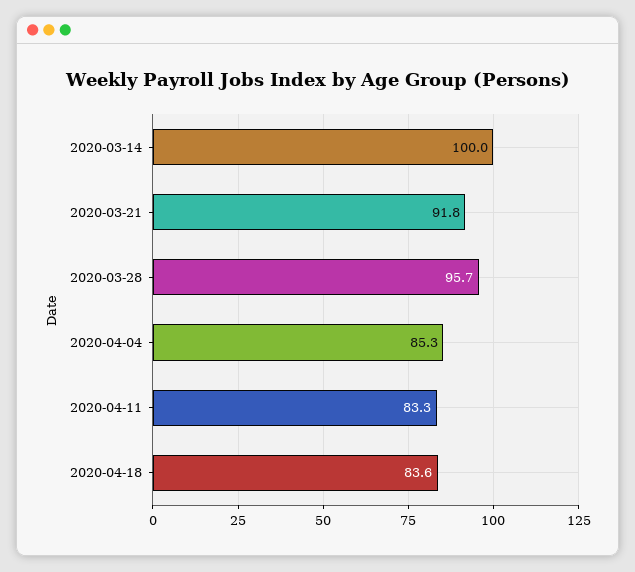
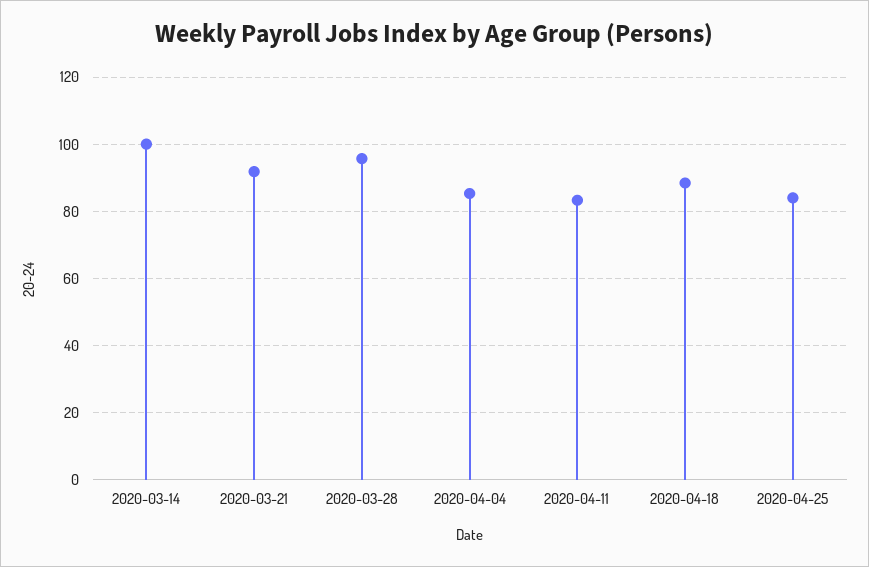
2020-04-18: 83.6 -> 88
2020-04-25: none -> 84

